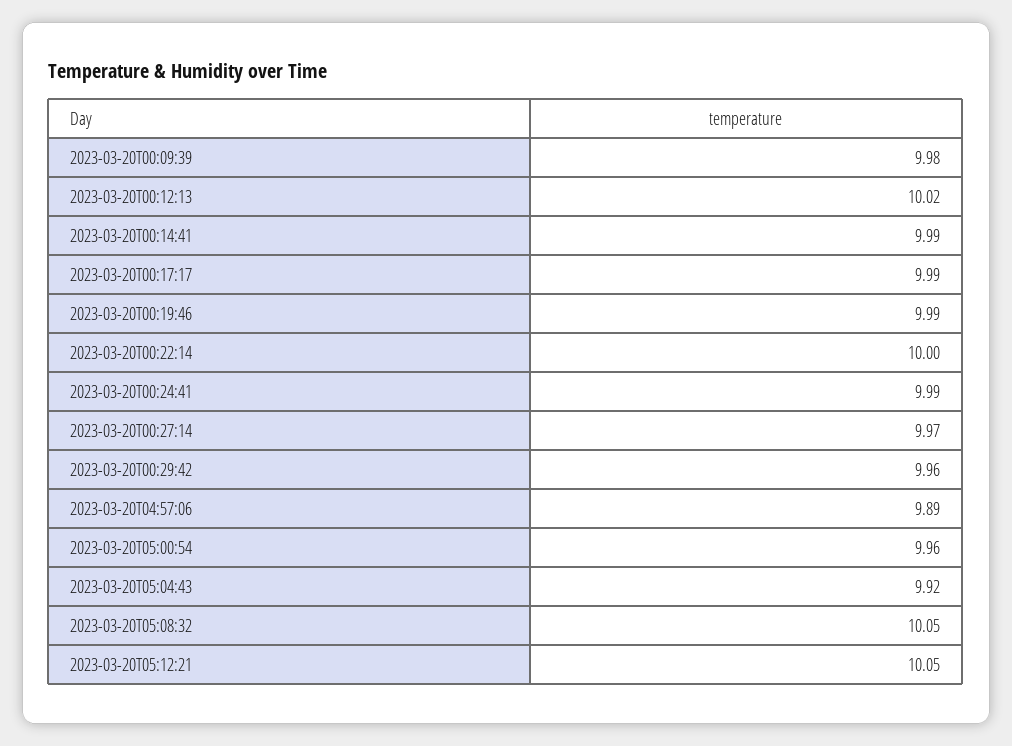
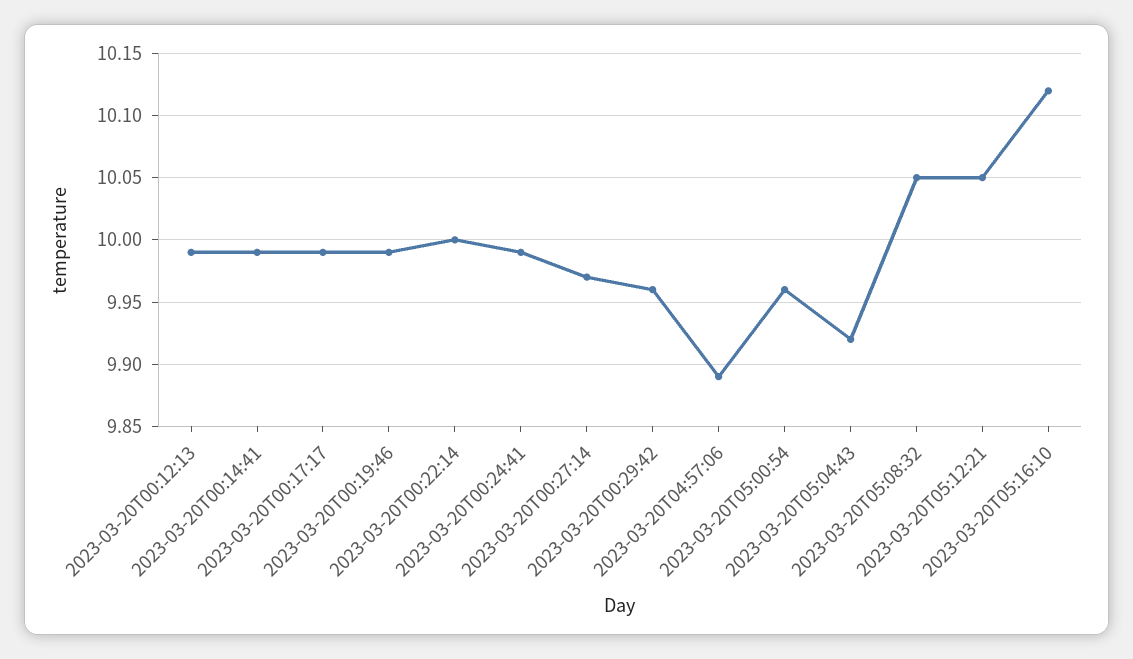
2023-03-20T00:09:39: 9.98 -> none
2023-03-20T00:12:13: 10.02 -> 9.99
2023-03-20T05:16:10: none -> 10.12

